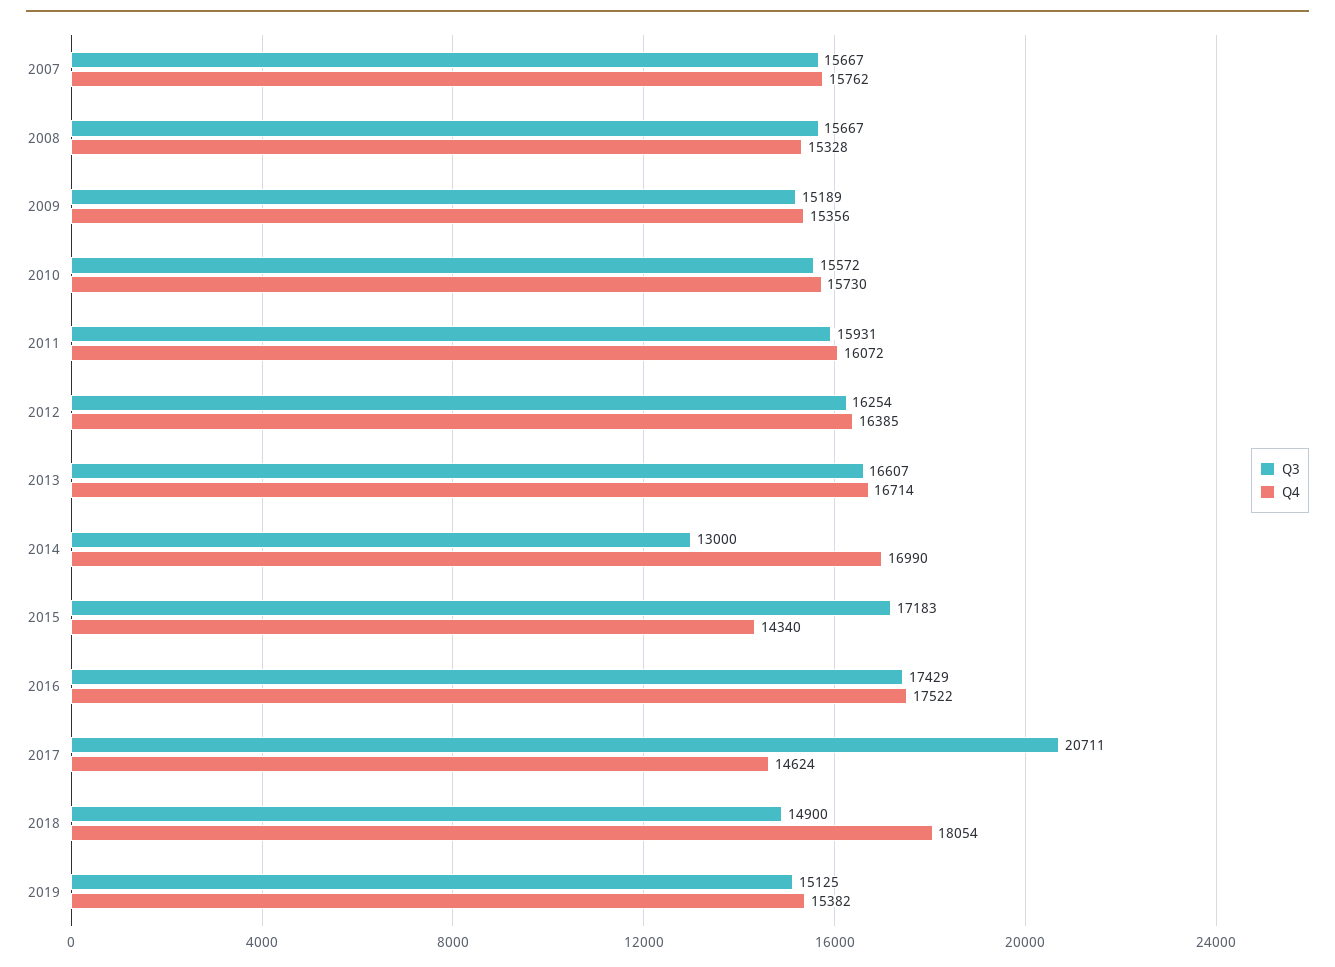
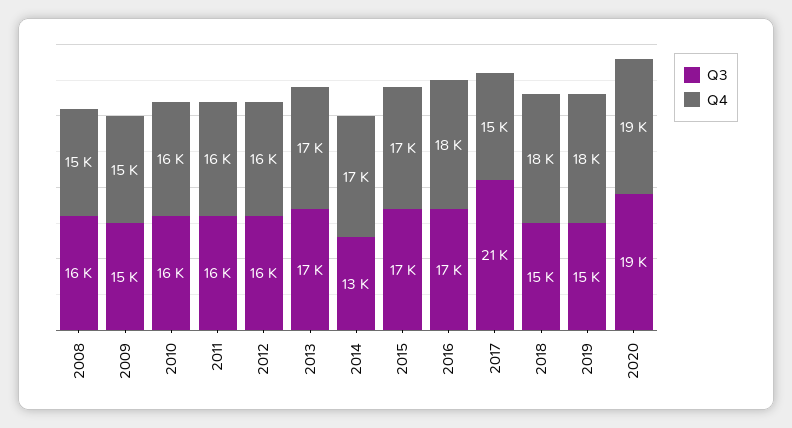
Q3, 2007: 15667 -> none
Q4, 2007: 15762 -> none
Q4, 2015: 14340 -> 17000
Q4, 2019: 15382 -> 18000
Q3, 2020: none -> 19000
Q4, 2020: none -> 19000

